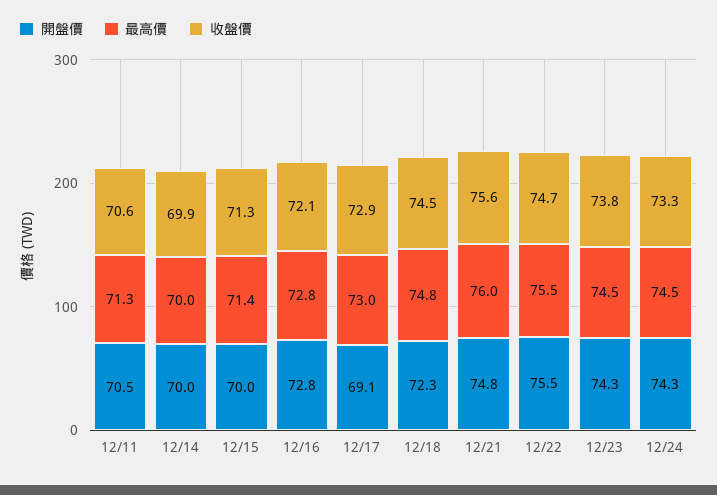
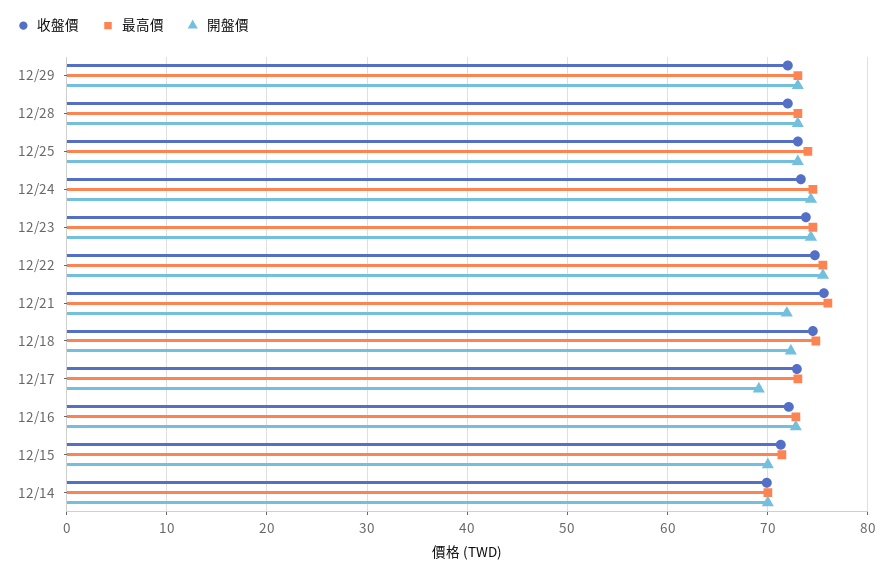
開盤價, 12/11: 70.5 -> none
最高價, 12/11: 71.3 -> none
收盤價, 12/11: 70.6 -> none
開盤價, 12/21: 74.8 -> 72
收盤價, 12/29: none -> 72
最高價, 12/29: none -> 73
開盤價, 12/29: none -> 73
收盤價, 12/28: none -> 72
最高價, 12/28: none -> 73
開盤價, 12/28: none -> 73
收盤價, 12/25: none -> 73
最高價, 12/25: none -> 74
開盤價, 12/25: none -> 73

